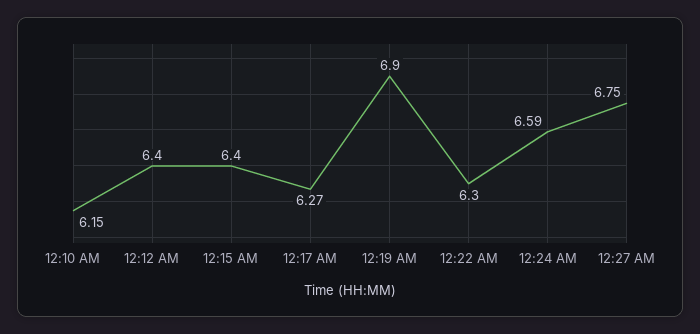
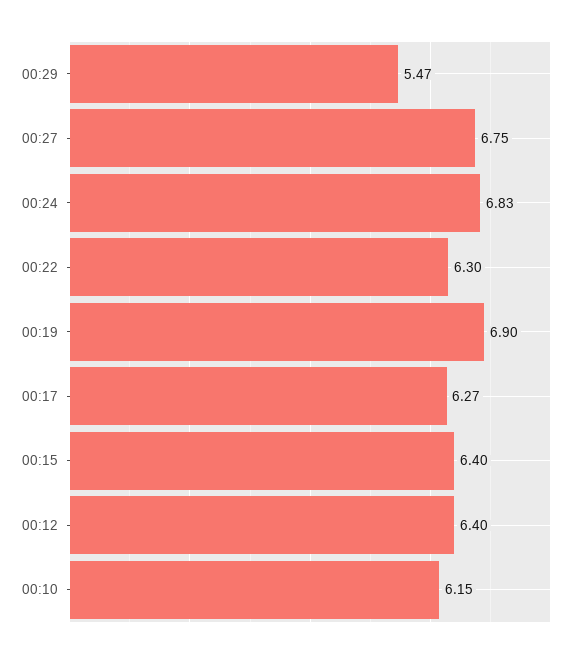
12:24 AM: 6.59 -> 6.83
00:29: none -> 5.47

